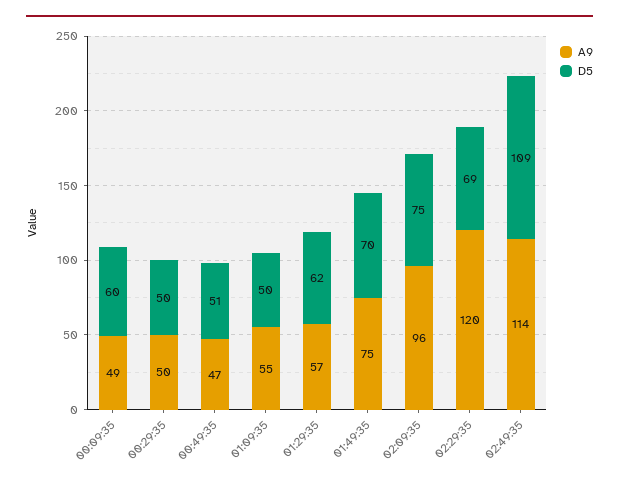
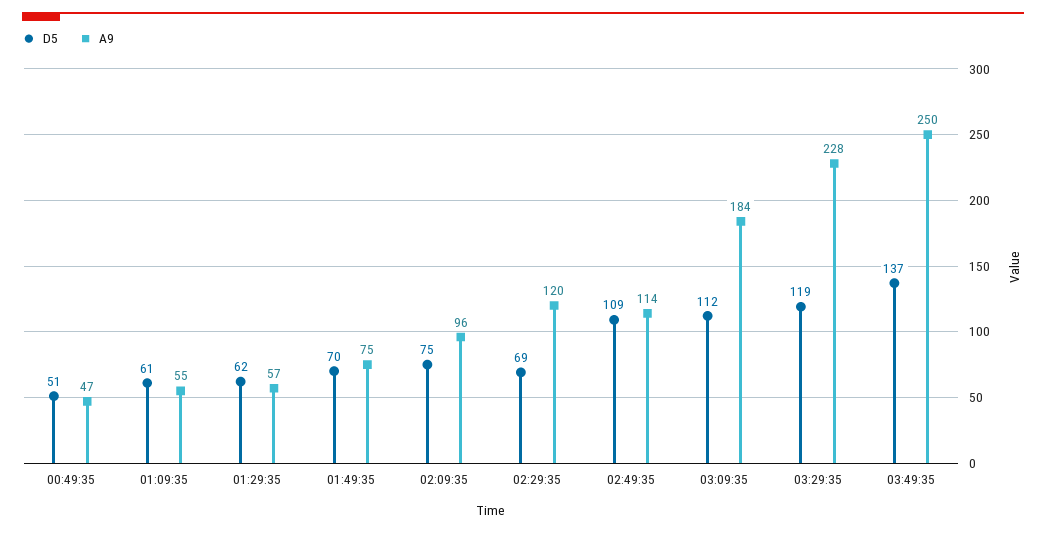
A9, 00:09:35: 49 -> none
D5, 00:09:35: 60 -> none
A9, 00:29:35: 50 -> none
D5, 00:29:35: 50 -> none
D5, 01:09:35: 50 -> 61
D5, 03:09:35: none -> 112
A9, 03:09:35: none -> 184
D5, 03:29:35: none -> 119
A9, 03:29:35: none -> 228
D5, 03:49:35: none -> 137
A9, 03:49:35: none -> 250

